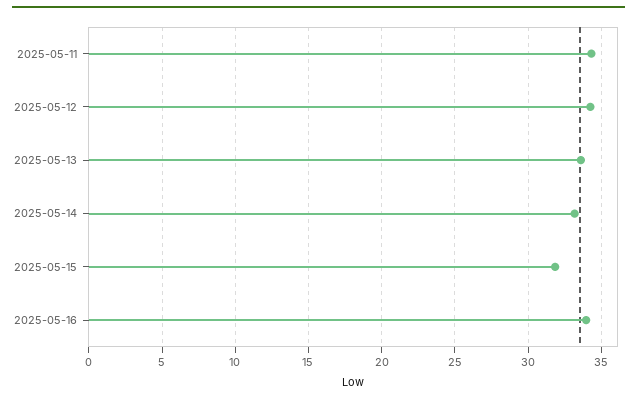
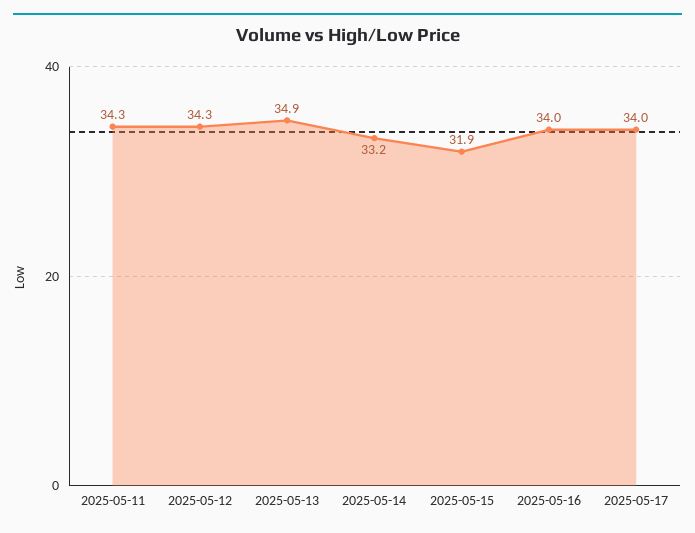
2025-05-13: 33.5 -> 34.9
2025-05-17: none -> 34

